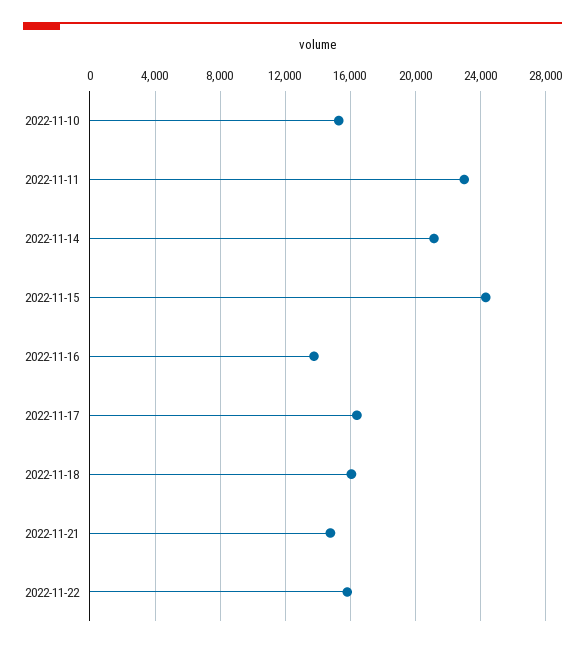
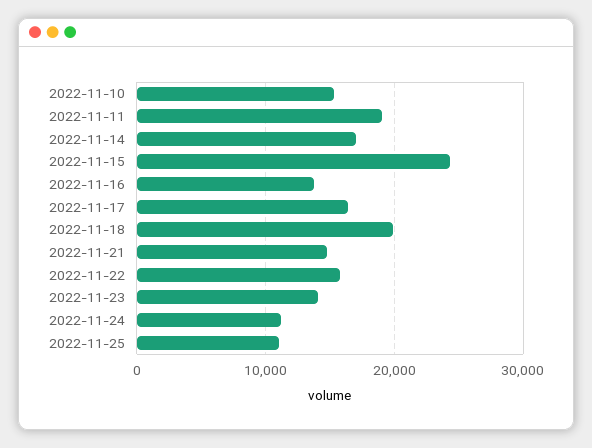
2022-11-11: 23000 -> 19000
2022-11-14: 21000 -> 17000
2022-11-18: 16000 -> 20000
2022-11-23: none -> 14000
2022-11-24: none -> 11000
2022-11-25: none -> 11000

